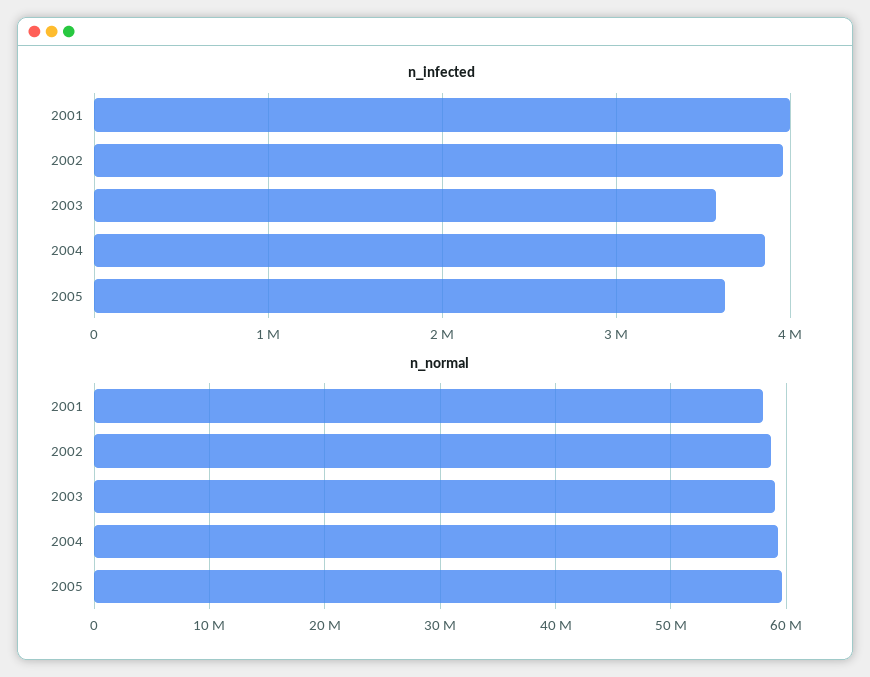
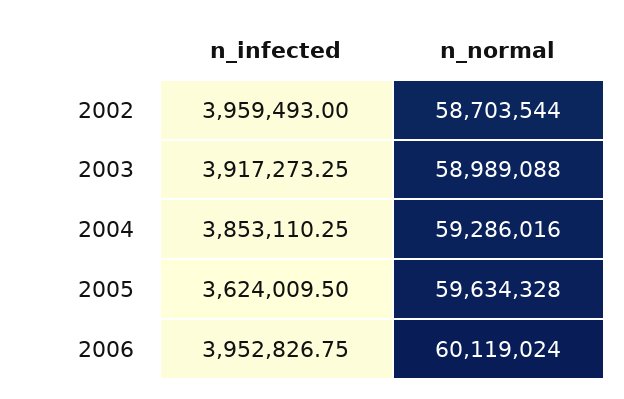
n_infected, 2001: 4000000 -> none
n_infected, 2003: 3600000 -> 3917273.25
n_normal, 2001: 58000000 -> none
n_infected, 2006: none -> 3952826.75
n_normal, 2006: none -> 60119024

